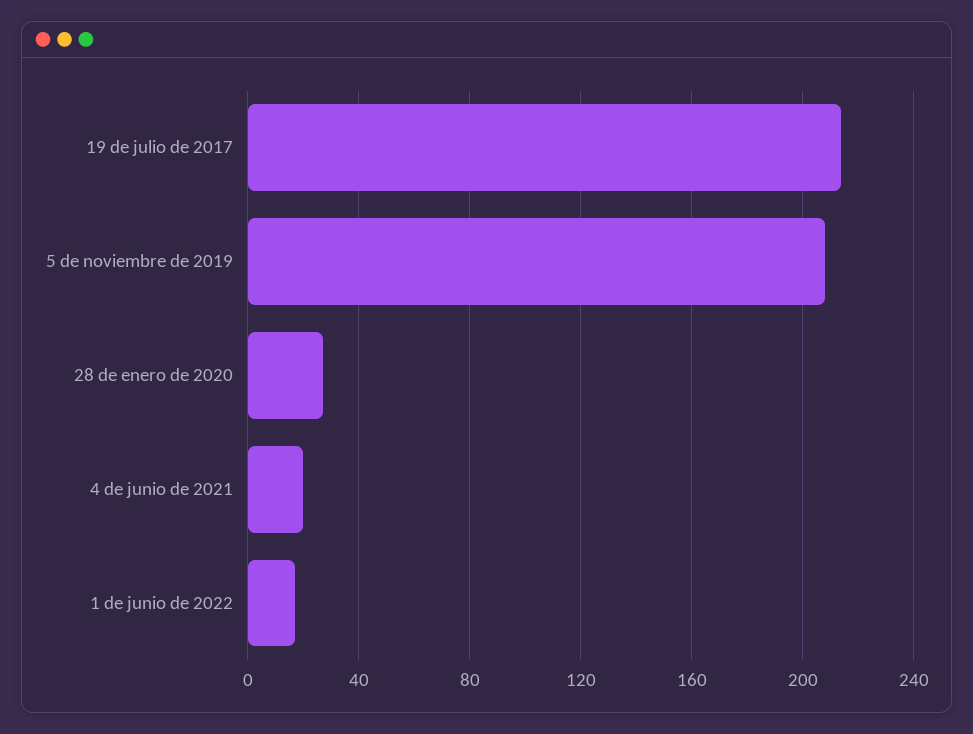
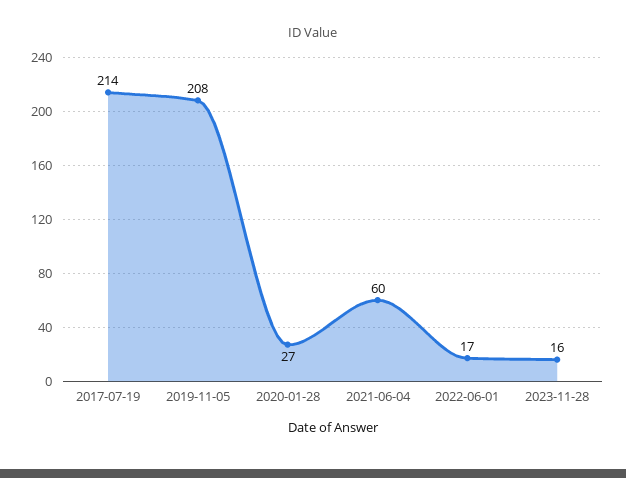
4 de junio de 2021: 20 -> 60
2023-11-28: none -> 16

